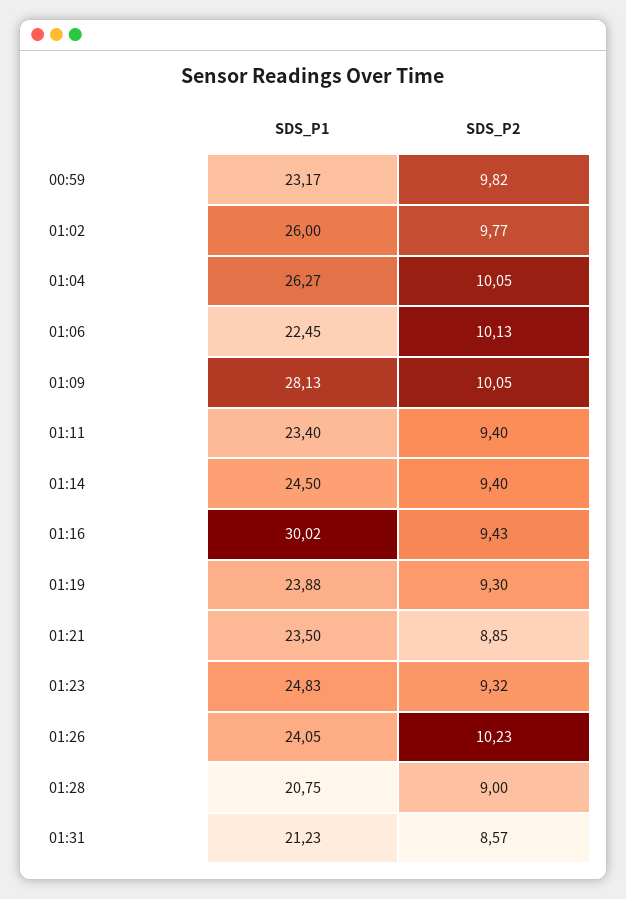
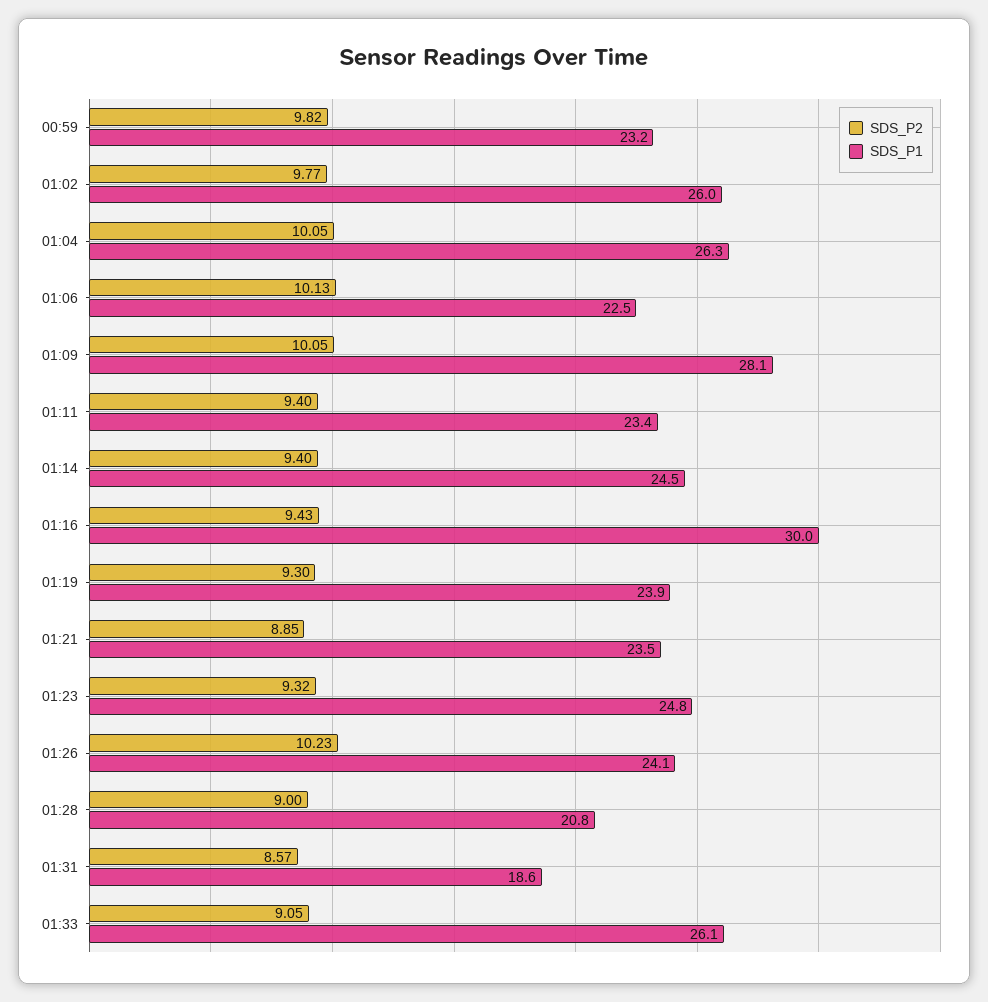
SDS_P1, 01:31: 21.23 -> 18.6
SDS_P2, 01:33: none -> 9.05
SDS_P1, 01:33: none -> 26.1

